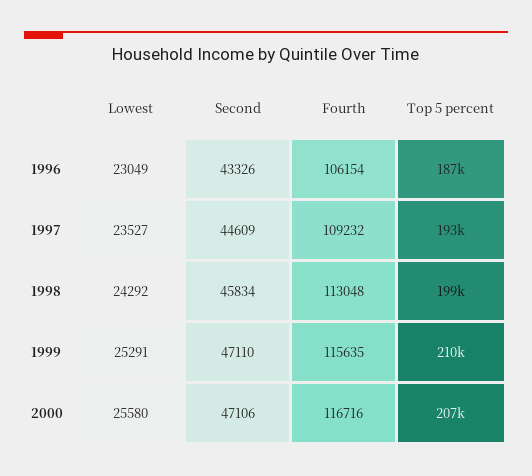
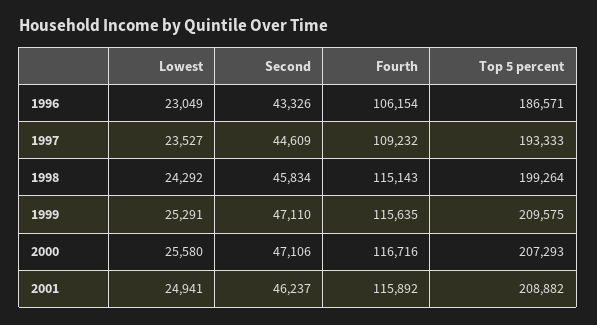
Fourth, 1998: 113048 -> 115143
Lowest, 2001: none -> 24941
Second, 2001: none -> 46237
Fourth, 2001: none -> 115892
Top 5 percent, 2001: none -> 208882

